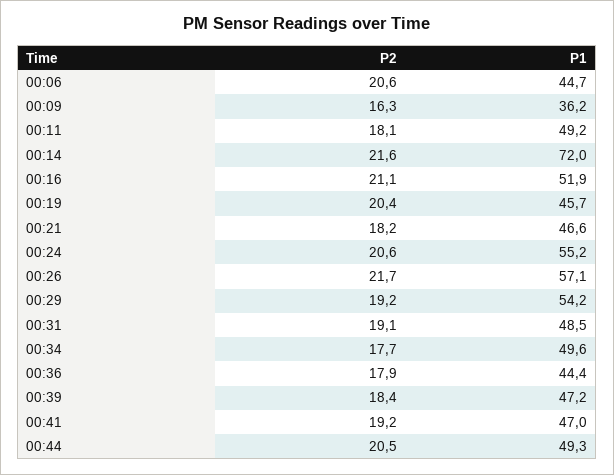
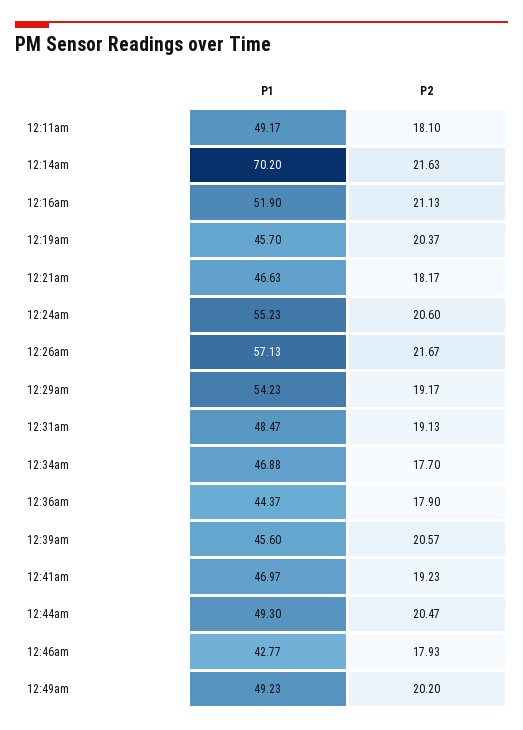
P2, 00:06: 20.6 -> none
P1, 00:06: 44.7 -> none
P2, 00:09: 16.3 -> none
P1, 00:09: 36.2 -> none
P1, 00:14: 72 -> 70.2
P1, 00:34: 49.6 -> 46.88
P2, 00:39: 18.4 -> 20.57
P1, 00:39: 47.2 -> 45.6
P1, 12:46am: none -> 42.77
P2, 12:46am: none -> 17.93
P1, 12:49am: none -> 49.23
P2, 12:49am: none -> 20.2

